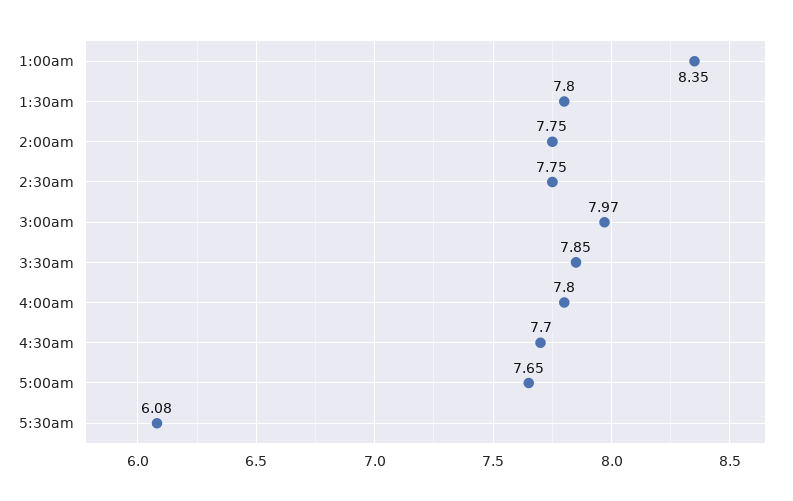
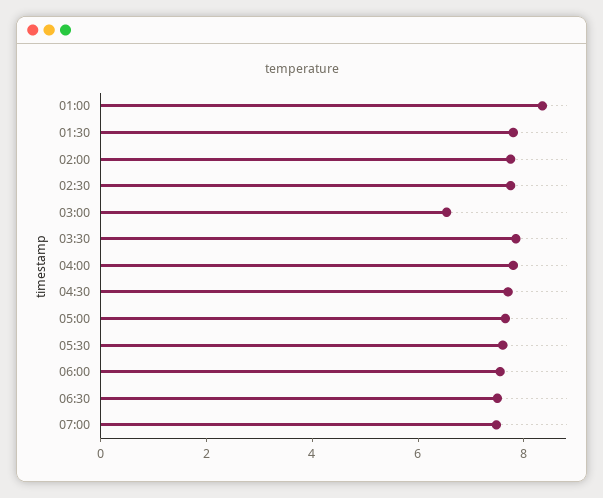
3:00am: 7.97 -> 6.5
5:30am: 6.08 -> 7.5
06:00: none -> 7.5
06:30: none -> 7.5
07:00: none -> 7.5

